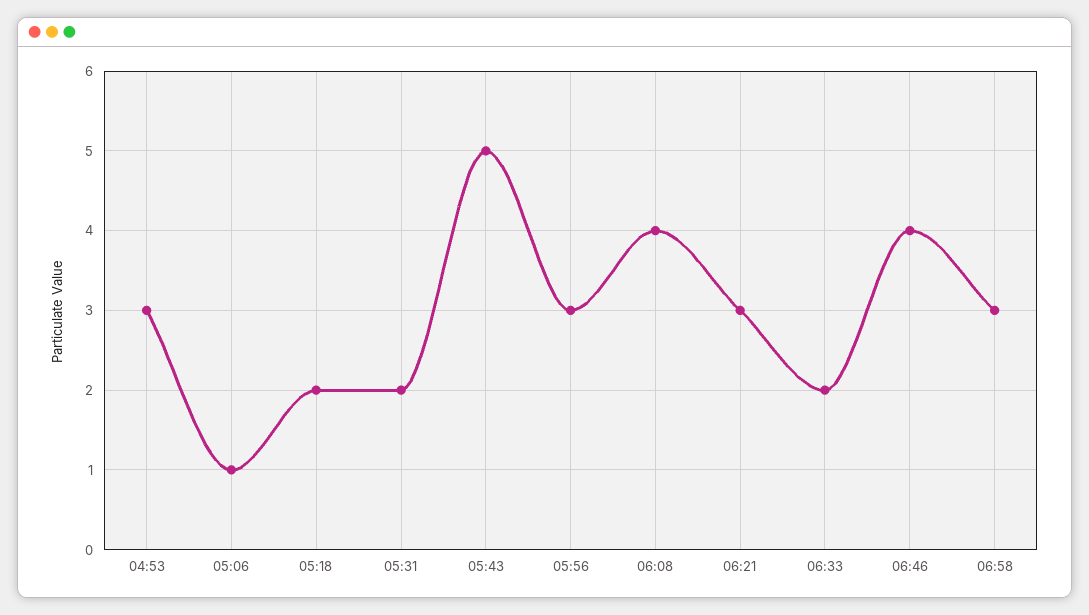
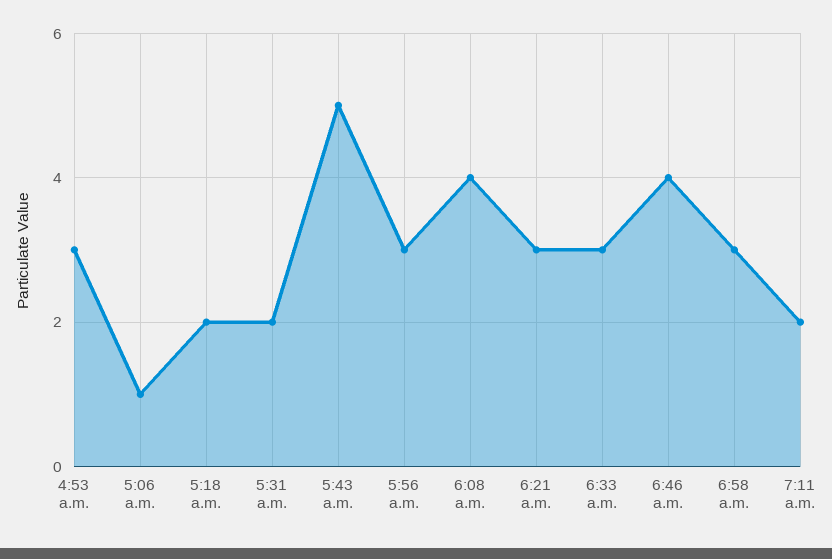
06:33: 2 -> 3
7:11 a.m.: none -> 2

